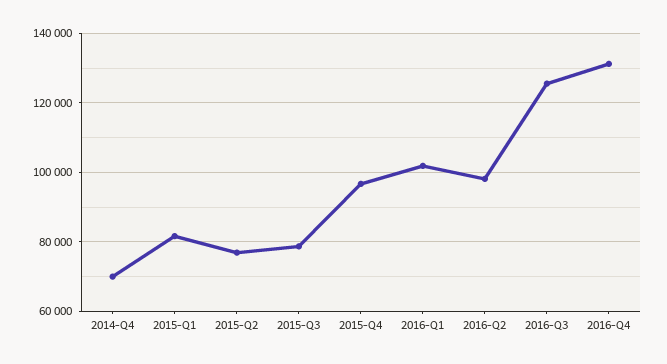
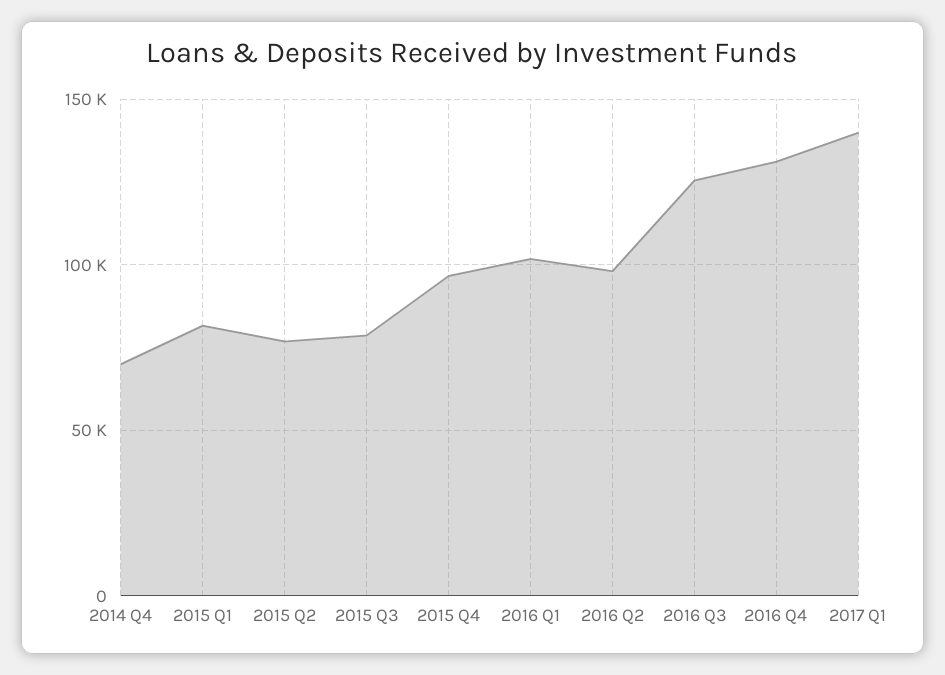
2017 Q1: none -> 140000

